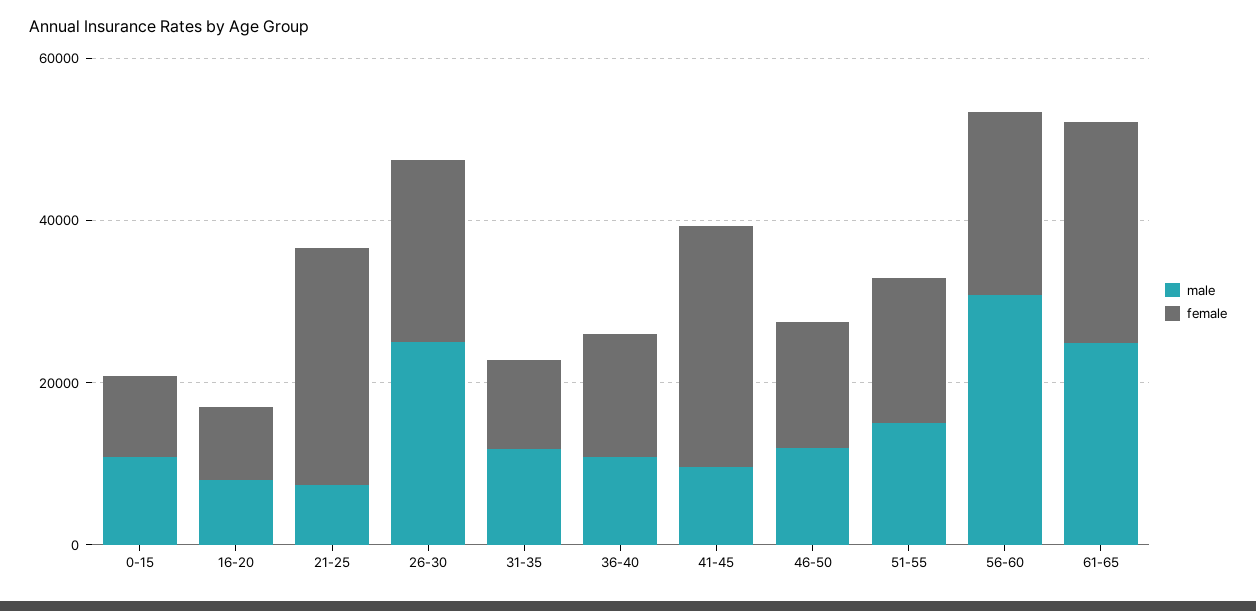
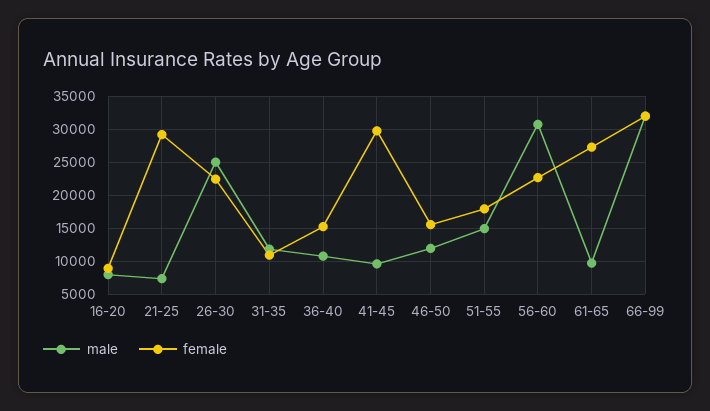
male, 0-15: 10000 -> none
female, 0-15: 10000 -> none
male, 61-65: 25000 -> 10000
male, 66-99: none -> 32000
female, 66-99: none -> 32000

